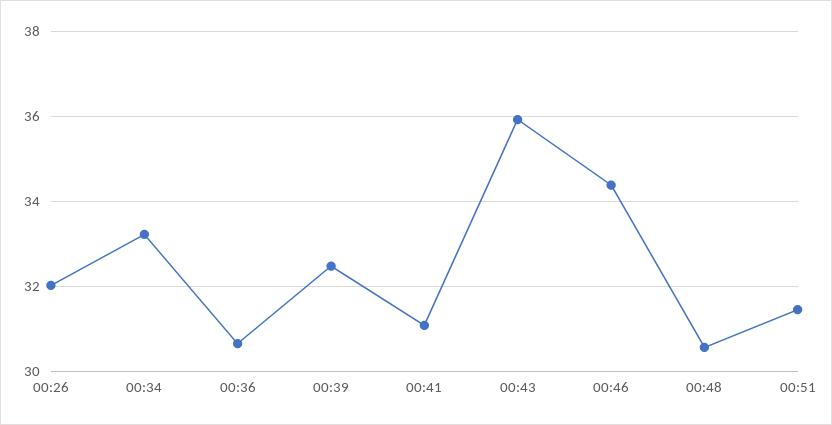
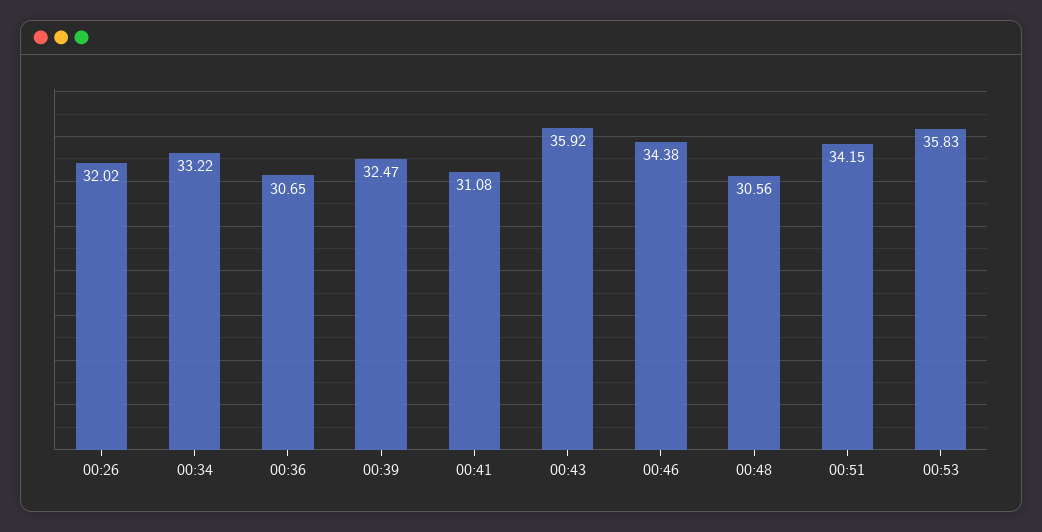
00:51: 31.4 -> 34.15
00:53: none -> 35.83

